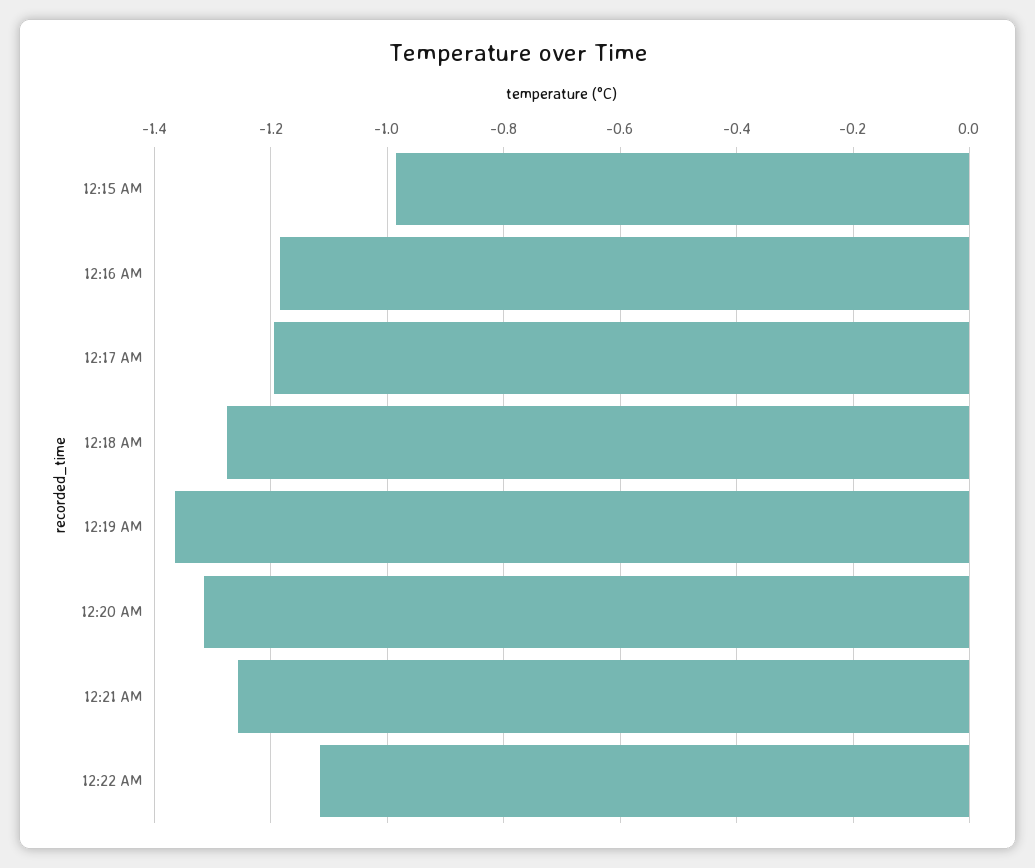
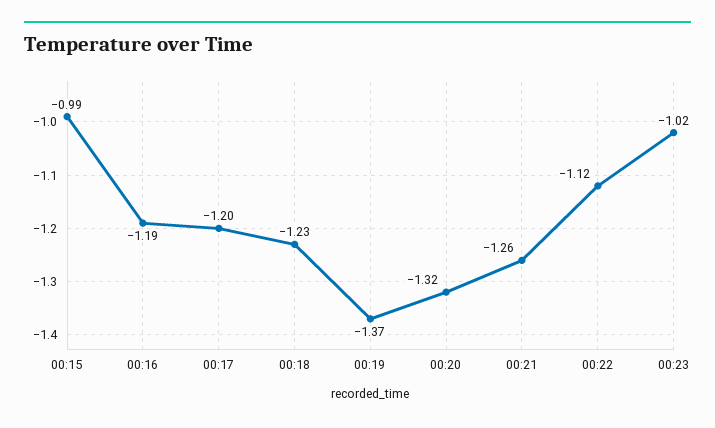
12:18 AM: -1.28 -> -1.23
00:23: none -> -1.02

